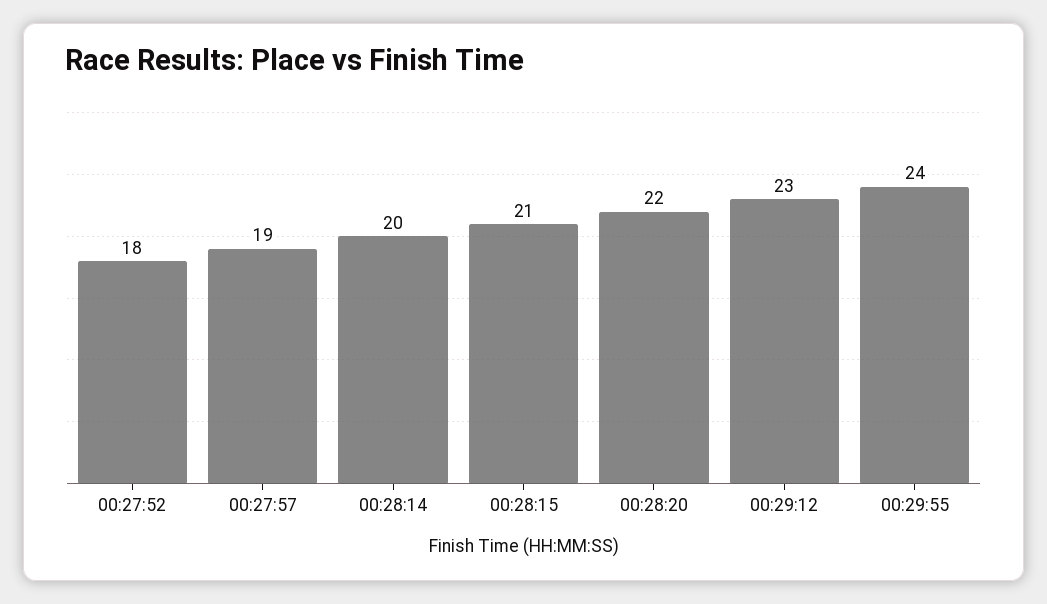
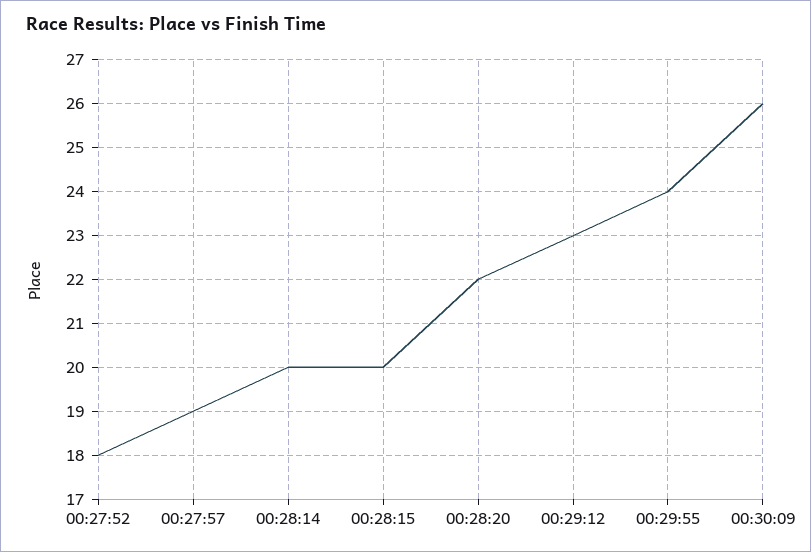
00:28:15: 21 -> 20
00:30:09: none -> 26

